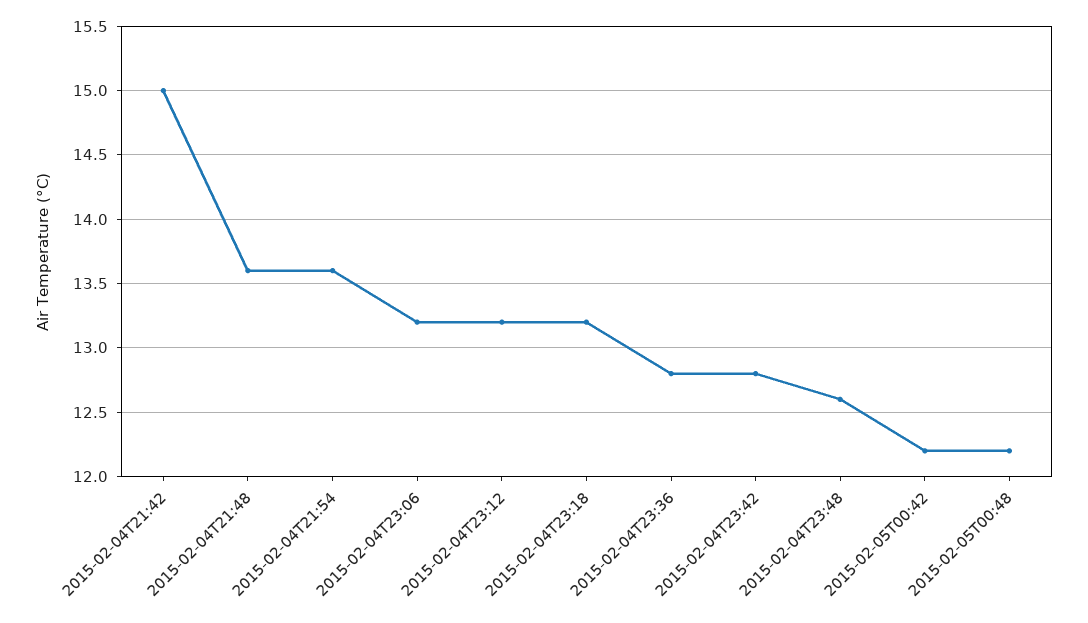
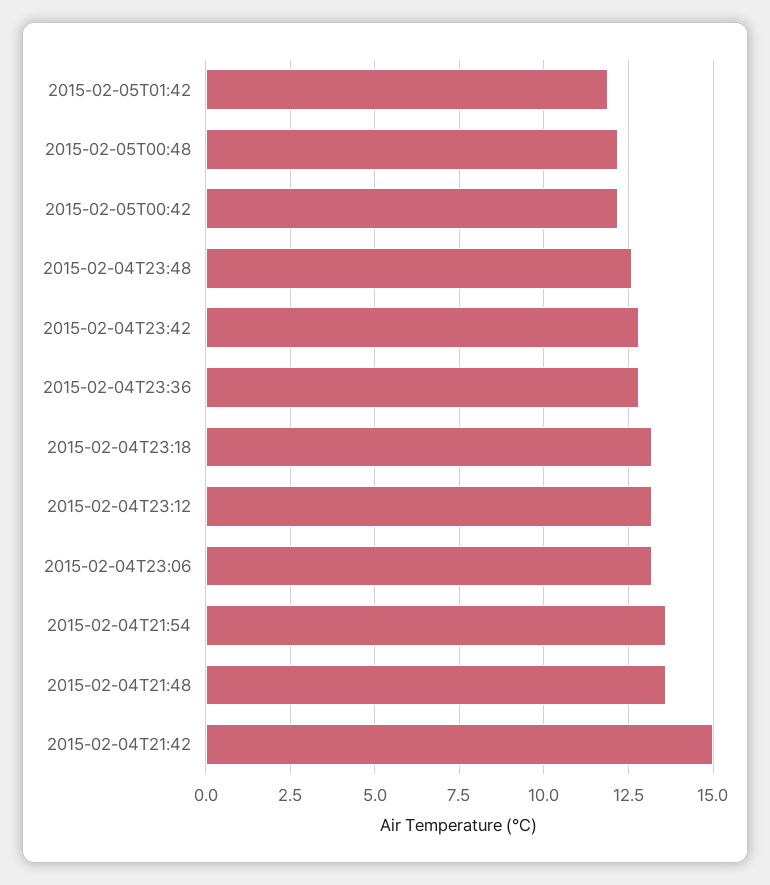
2015-02-05T01:42: none -> 12

